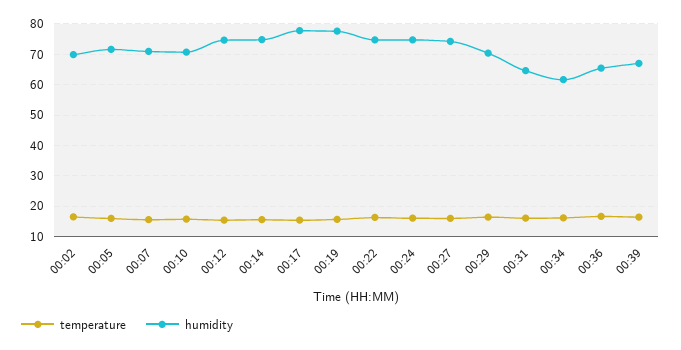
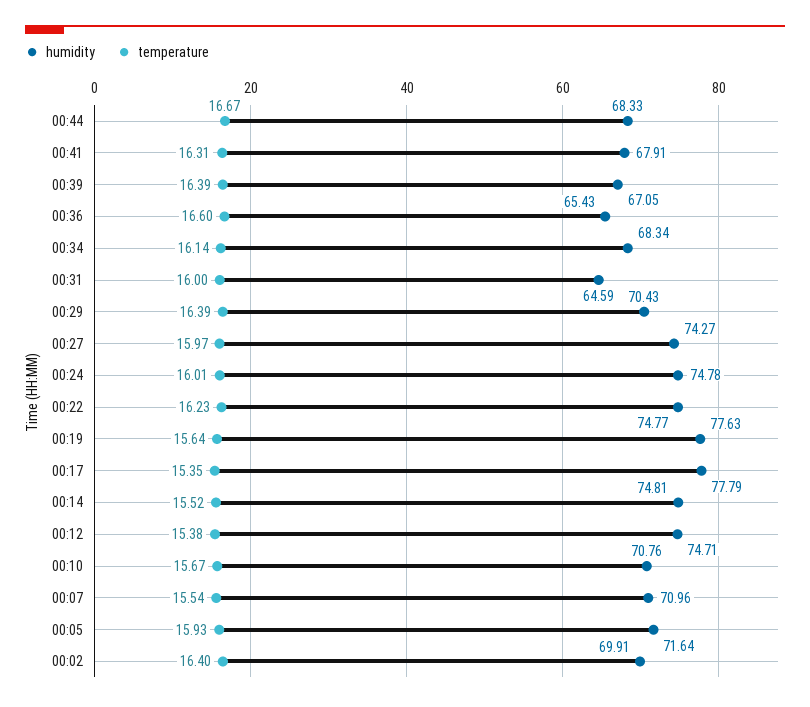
humidity, 00:34: 62 -> 68.34
humidity, 00:44: none -> 68.33
temperature, 00:44: none -> 16.67
humidity, 00:41: none -> 67.91
temperature, 00:41: none -> 16.31

